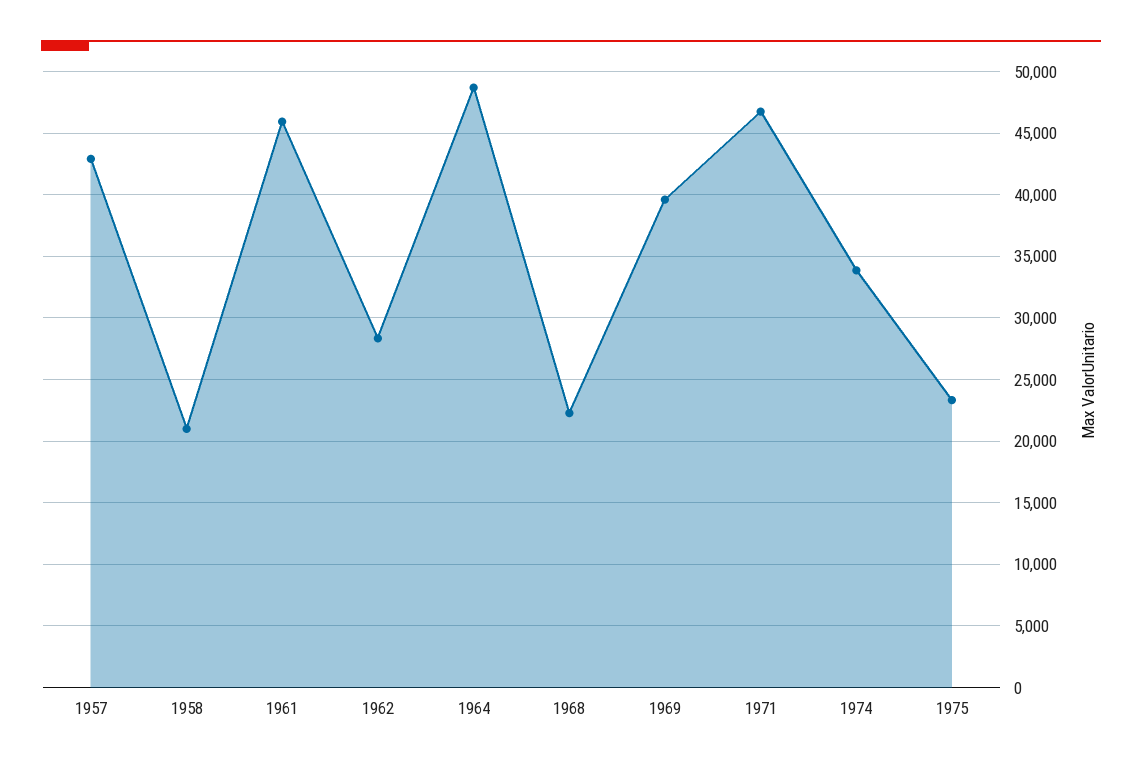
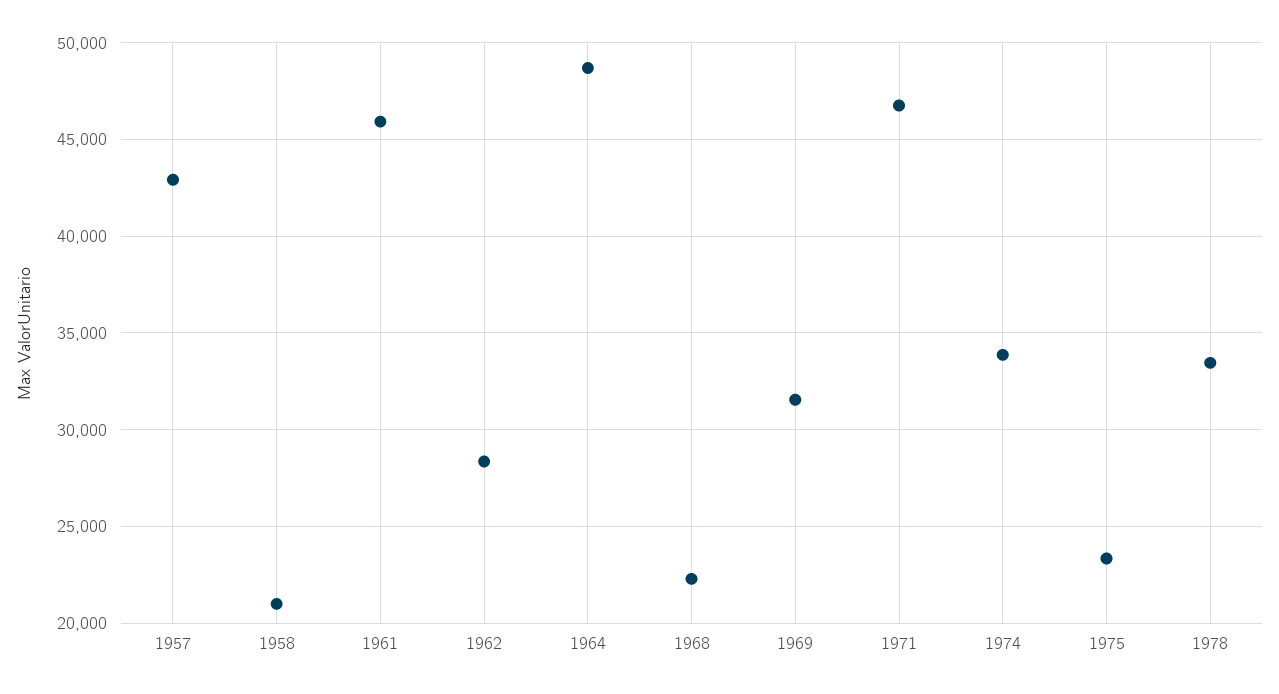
1969: 39500 -> 31500
1978: none -> 33500

